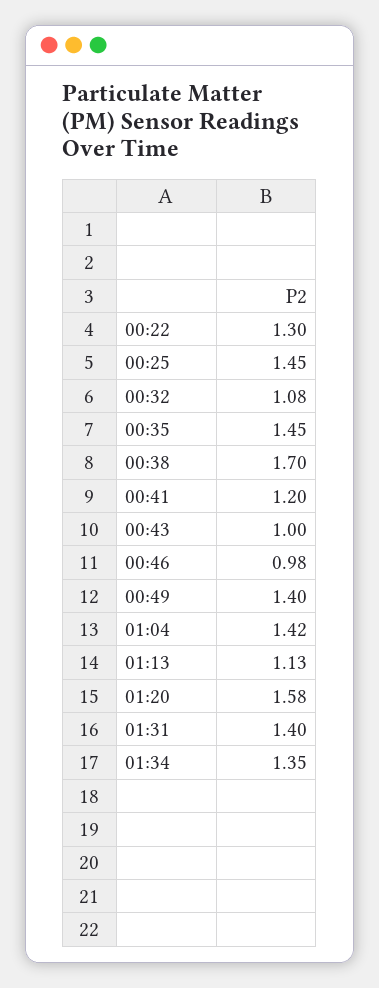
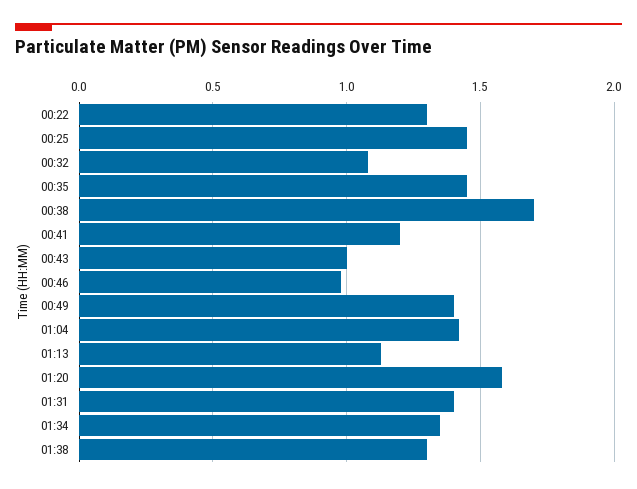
01:38: none -> 1.3

